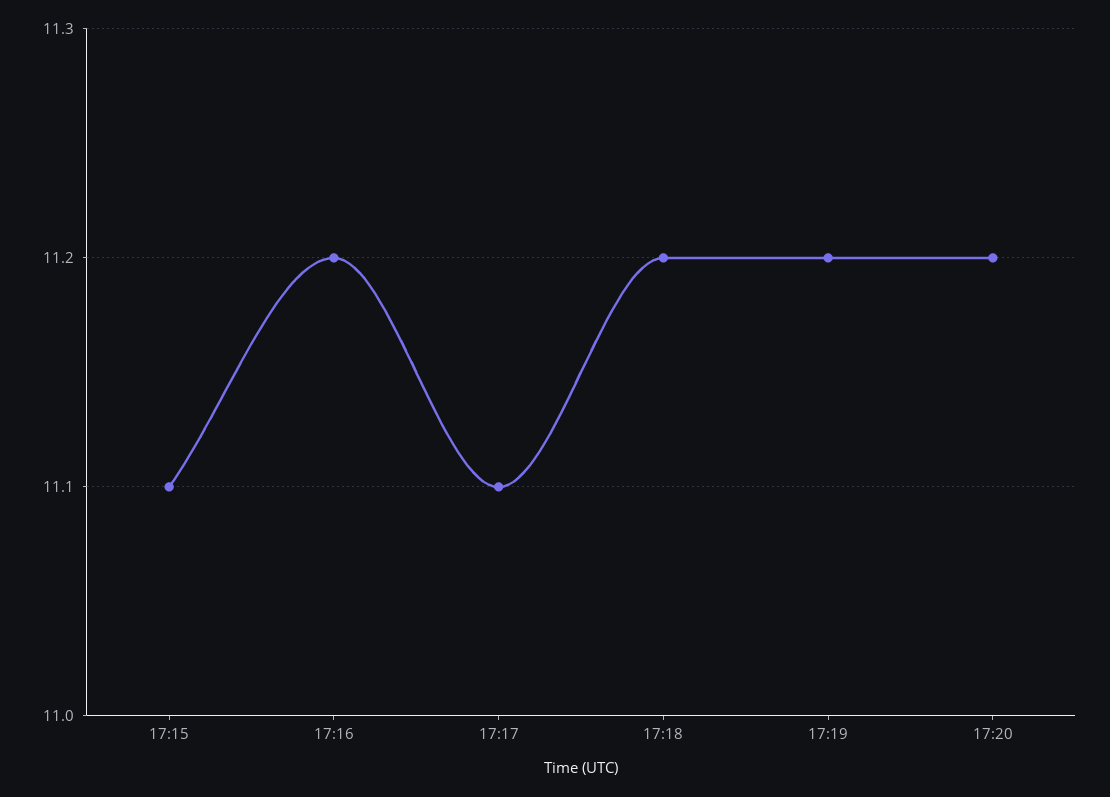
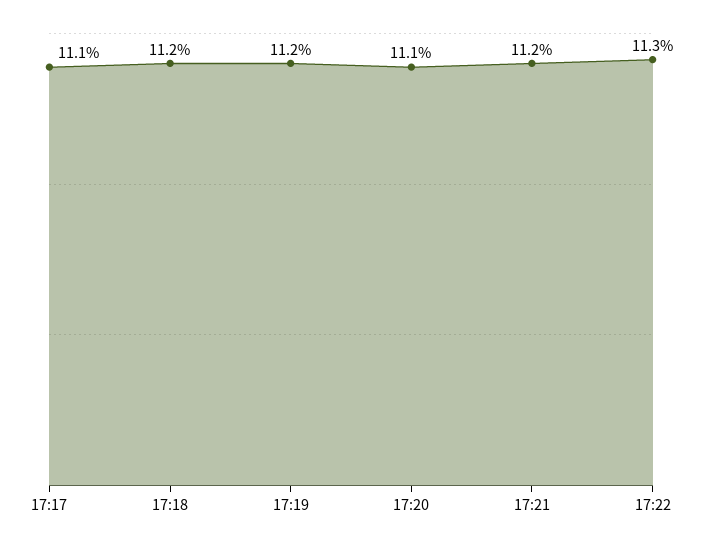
17:15: 11.1 -> none
17:16: 11.2 -> none
17:20: 11.2 -> 11.1
17:21: none -> 11.2
17:22: none -> 11.3

